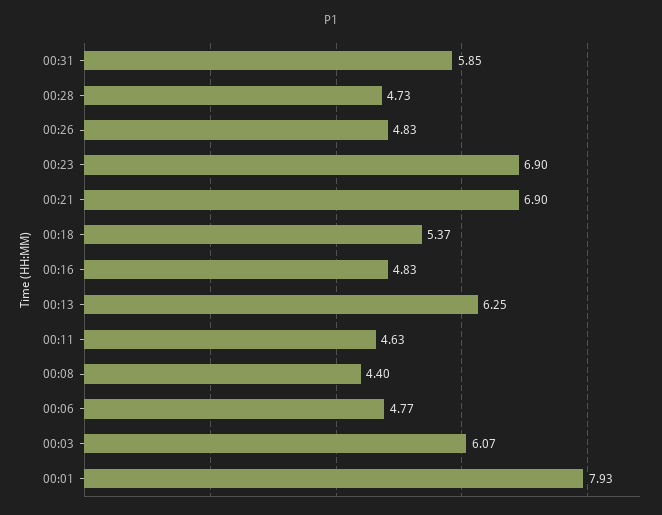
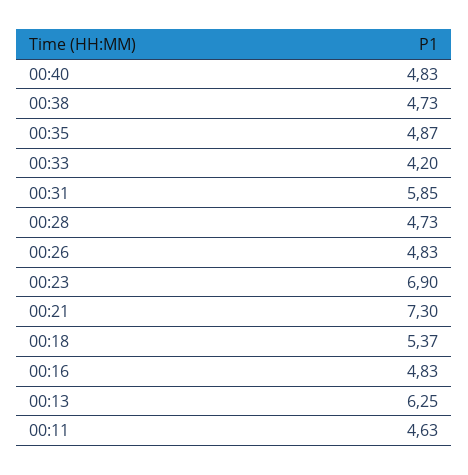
00:21: 6.9 -> 7.3
00:08: 4.4 -> none
00:06: 4.77 -> none
00:03: 6.07 -> none
00:01: 7.93 -> none
00:40: none -> 4.83
00:38: none -> 4.73
00:35: none -> 4.87
00:33: none -> 4.2

